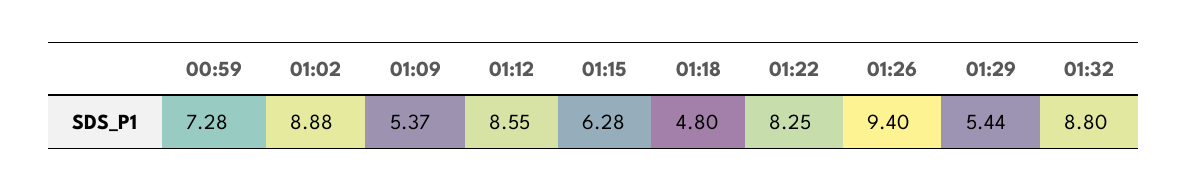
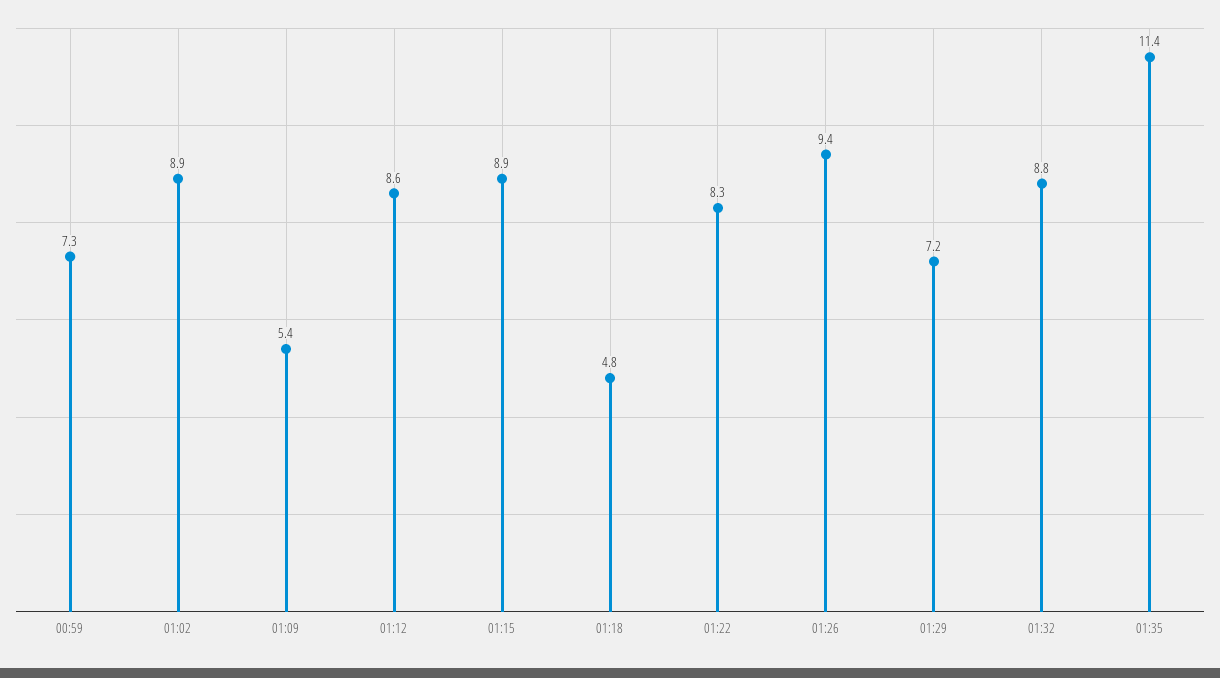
01:15: 6.28 -> 8.9
01:29: 5.44 -> 7.2
01:35: none -> 11.4

